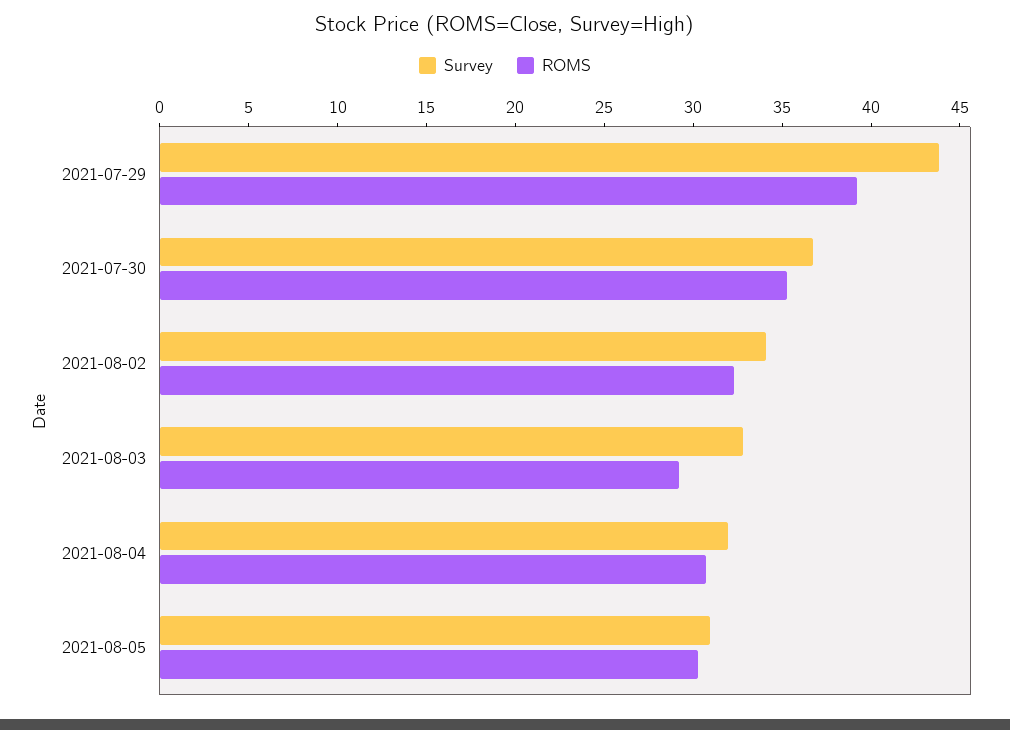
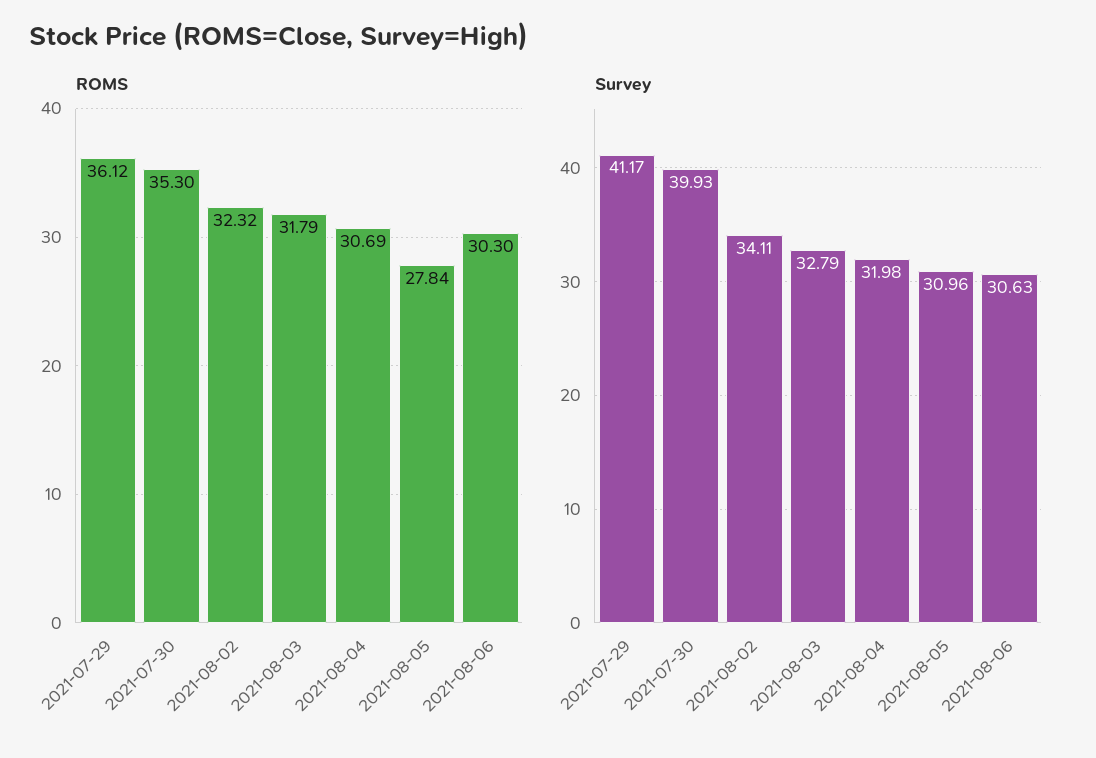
Survey, 2021-07-29: 44 -> 41.17
ROMS, 2021-07-29: 39 -> 36.12
Survey, 2021-07-30: 37 -> 39.93
ROMS, 2021-08-03: 29 -> 31.79
ROMS, 2021-08-05: 30 -> 27.84
ROMS, 2021-08-06: none -> 30.3
Survey, 2021-08-06: none -> 30.63

